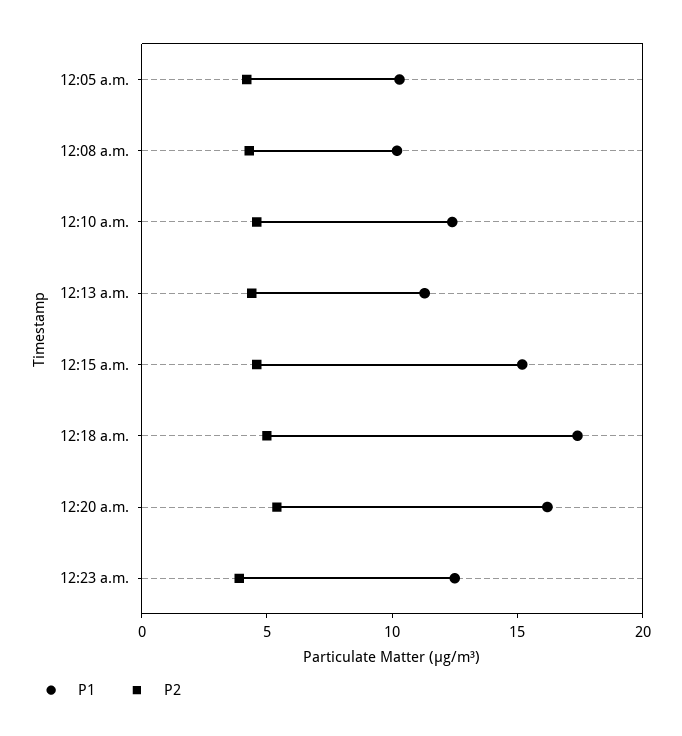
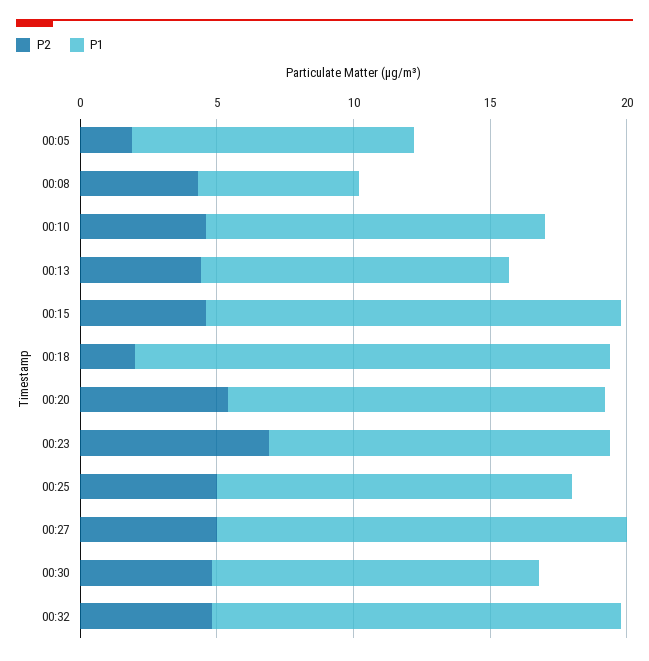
P2, 12:05 a.m.: 4 -> 2
P1, 12:08 a.m.: 10 -> 6
P2, 12:18 a.m.: 5 -> 2
P1, 12:20 a.m.: 16 -> 14
P2, 12:23 a.m.: 4 -> 7
P2, 00:25: none -> 5
P1, 00:25: none -> 13
P2, 00:27: none -> 5
P1, 00:27: none -> 15
P2, 00:30: none -> 5
P1, 00:30: none -> 12
P2, 00:32: none -> 5
P1, 00:32: none -> 15

